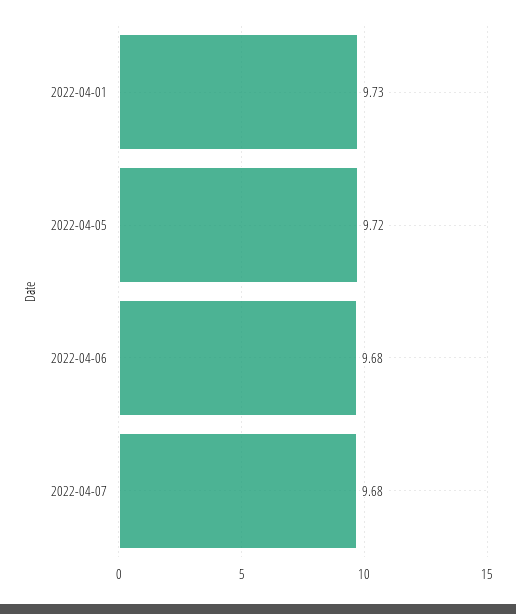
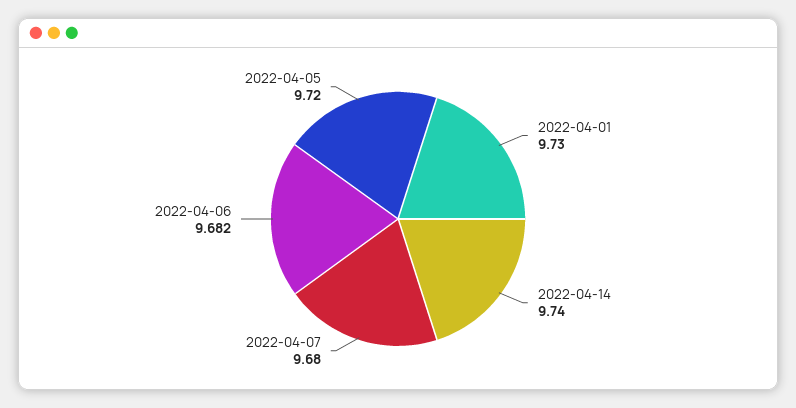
2022-04-06: 9.68 -> 9.682
2022-04-14: none -> 9.74

